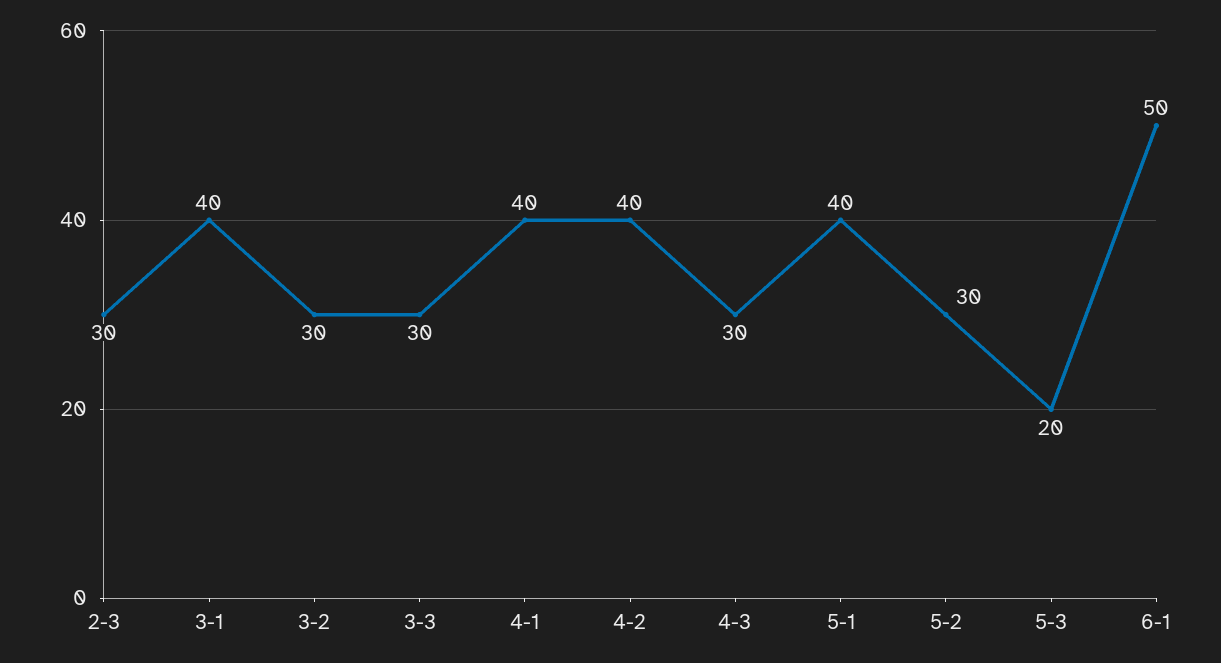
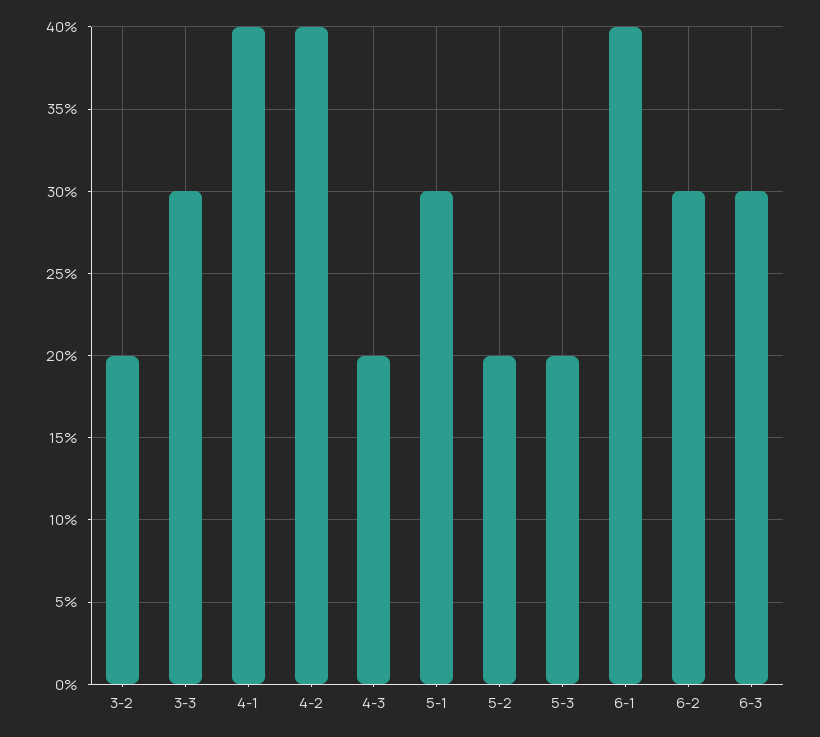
2-3: 30 -> none
3-1: 40 -> none
3-2: 30 -> 20
4-3: 30 -> 20
5-1: 40 -> 30
5-2: 30 -> 20
6-1: 50 -> 40
6-2: none -> 30
6-3: none -> 30

